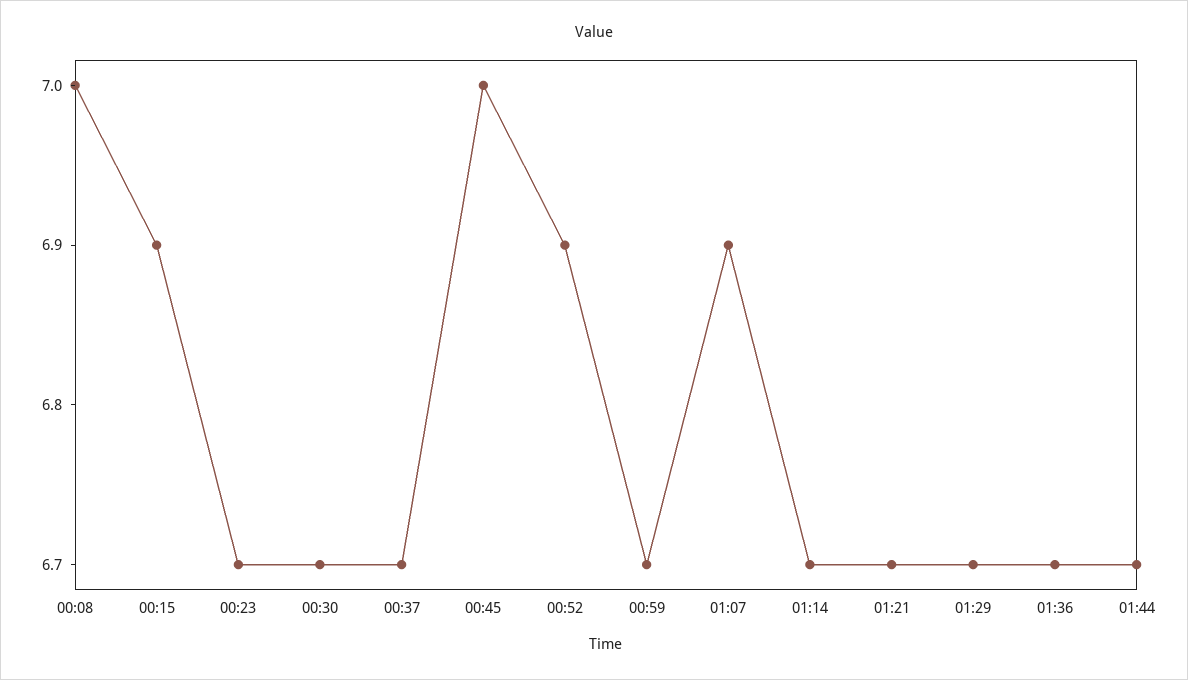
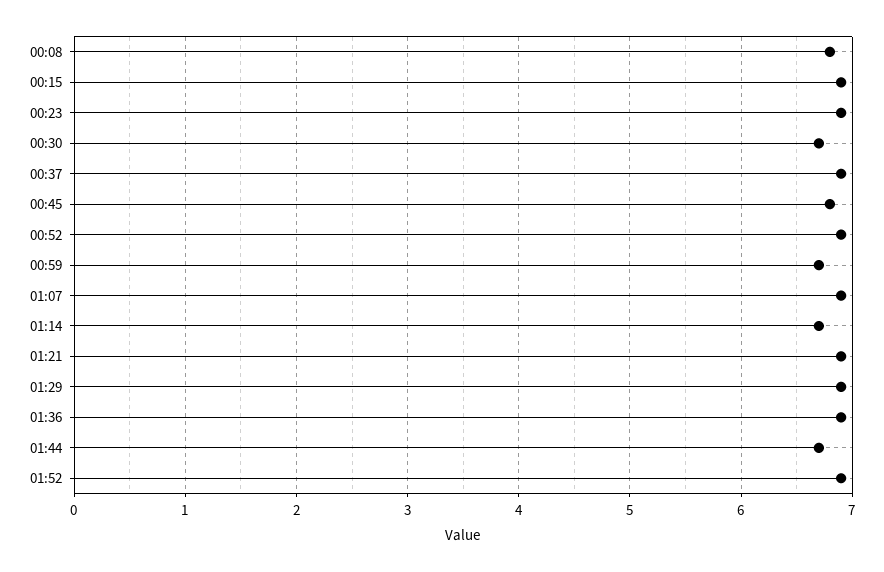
00:08: 7 -> 6.8
00:23: 6.7 -> 6.9
00:37: 6.7 -> 6.9
00:45: 7 -> 6.8
01:21: 6.7 -> 6.9
01:29: 6.7 -> 6.9
01:36: 6.7 -> 6.9
01:52: none -> 6.9

